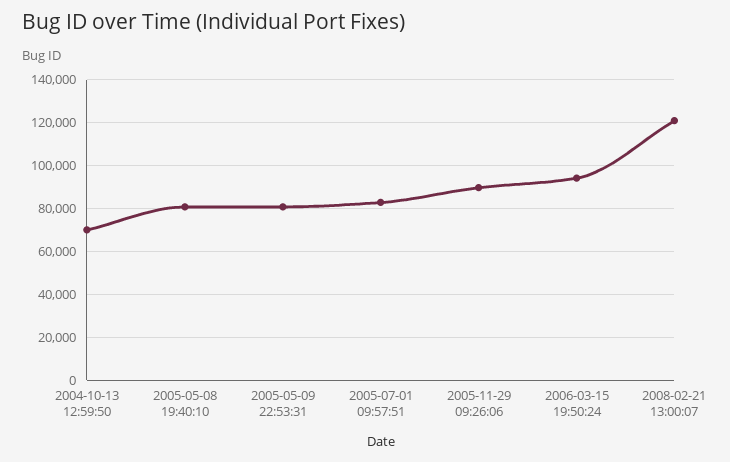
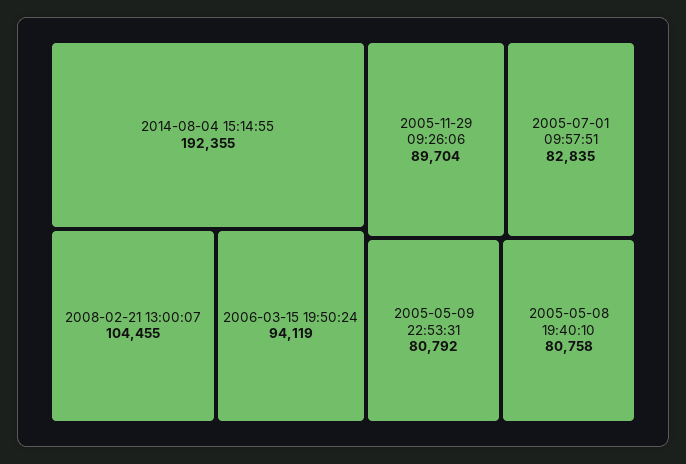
2004-10-13 12:59:50: 70000 -> none
2008-02-21 13:00:07: 120000 -> 104455
2014-08-04 15:14:55: none -> 192355

